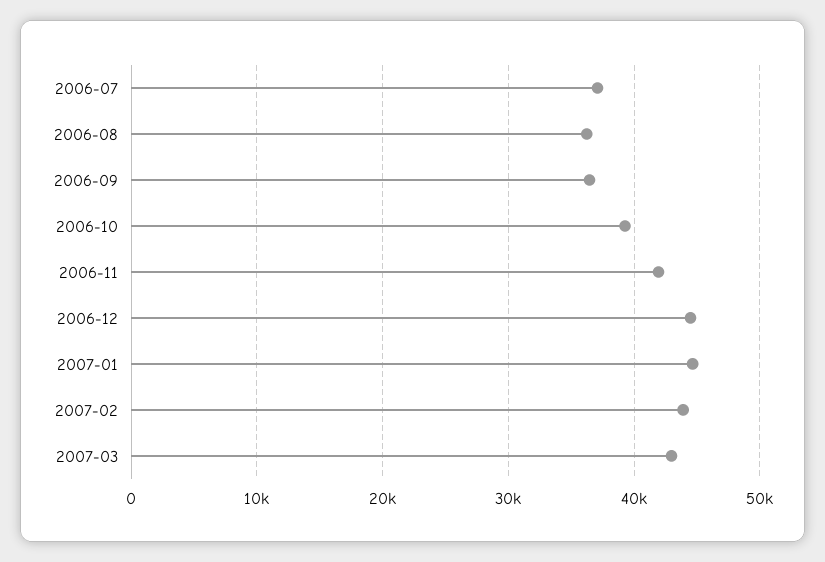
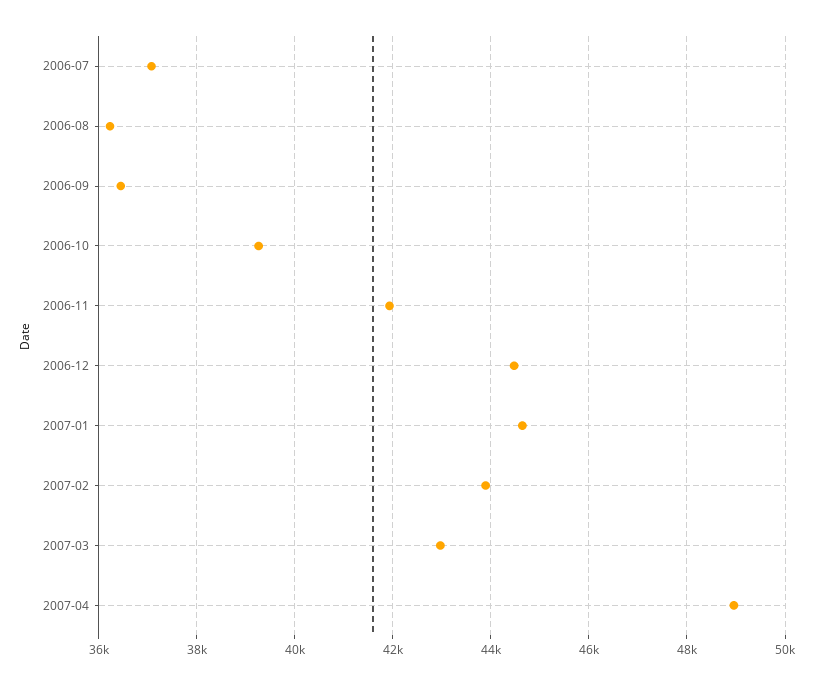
2007-04: none -> 49000

